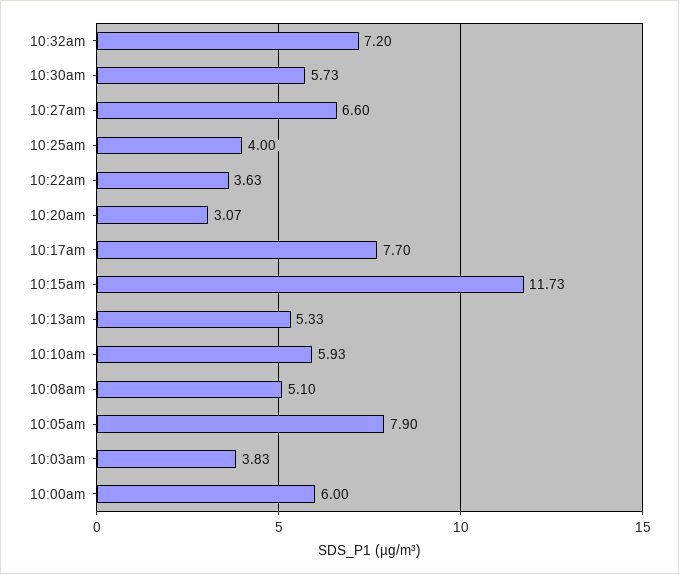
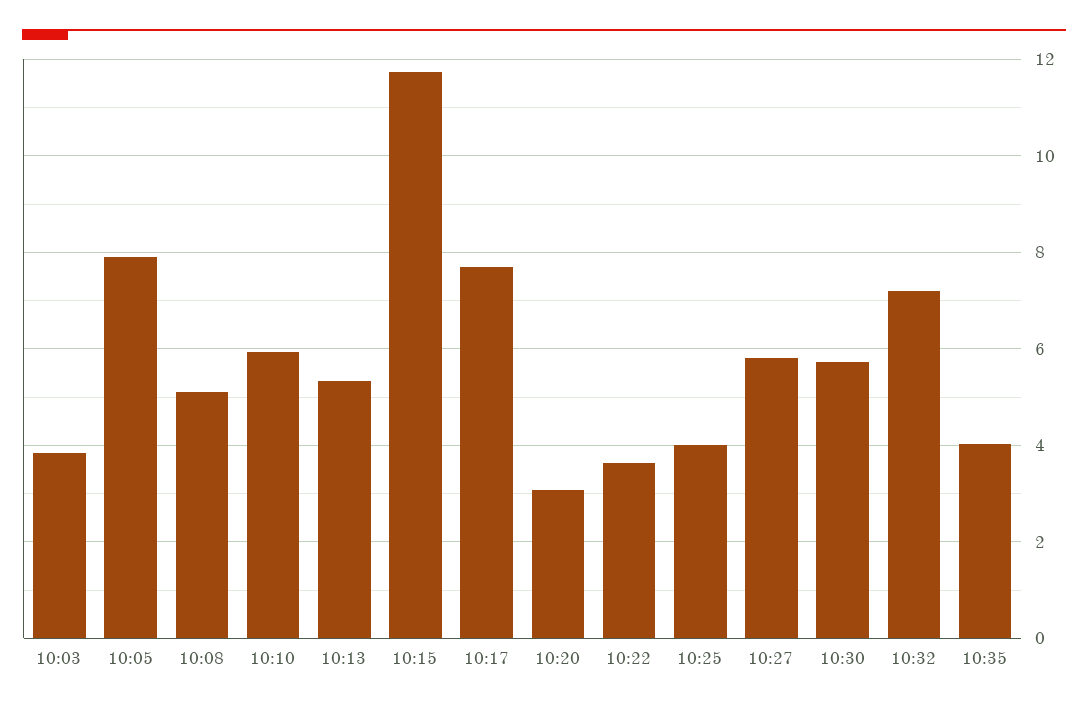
10:27am: 6.6 -> 5.8
10:00am: 6 -> none
10:35: none -> 4

